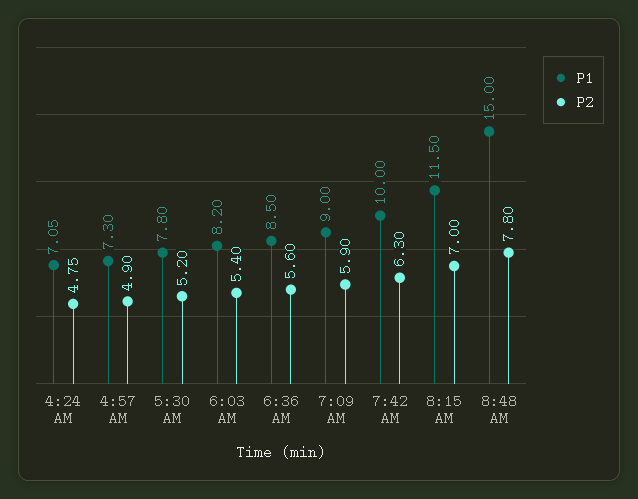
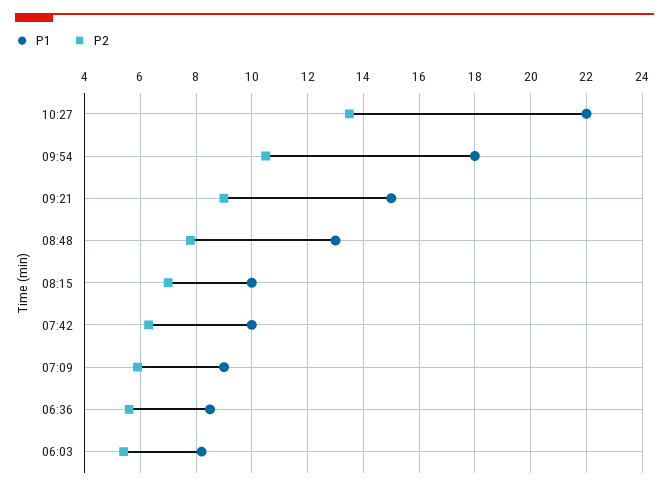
P1, 4:24 AM: 7.05 -> none
P2, 4:24 AM: 4.75 -> none
P1, 4:57 AM: 7.3 -> none
P2, 4:57 AM: 4.9 -> none
P1, 5:30 AM: 7.8 -> none
P2, 5:30 AM: 5.2 -> none
P1, 8:15 AM: 11.5 -> 10
P1, 8:48 AM: 15 -> 13
P1, 10:27: none -> 22
P2, 10:27: none -> 13.5
P1, 09:54: none -> 18
P2, 09:54: none -> 10.5
P1, 09:21: none -> 15
P2, 09:21: none -> 9

